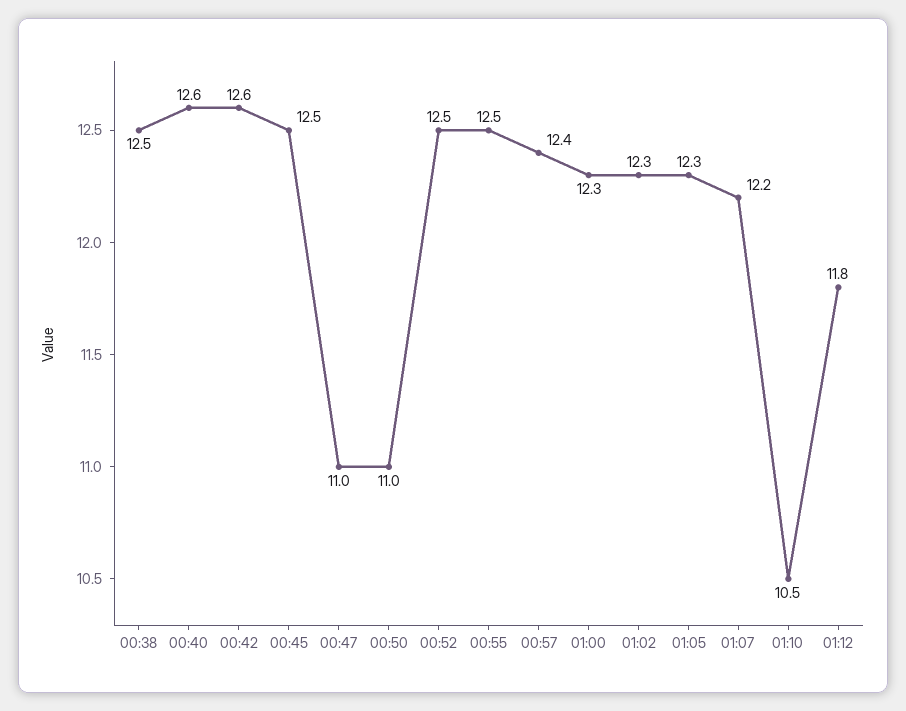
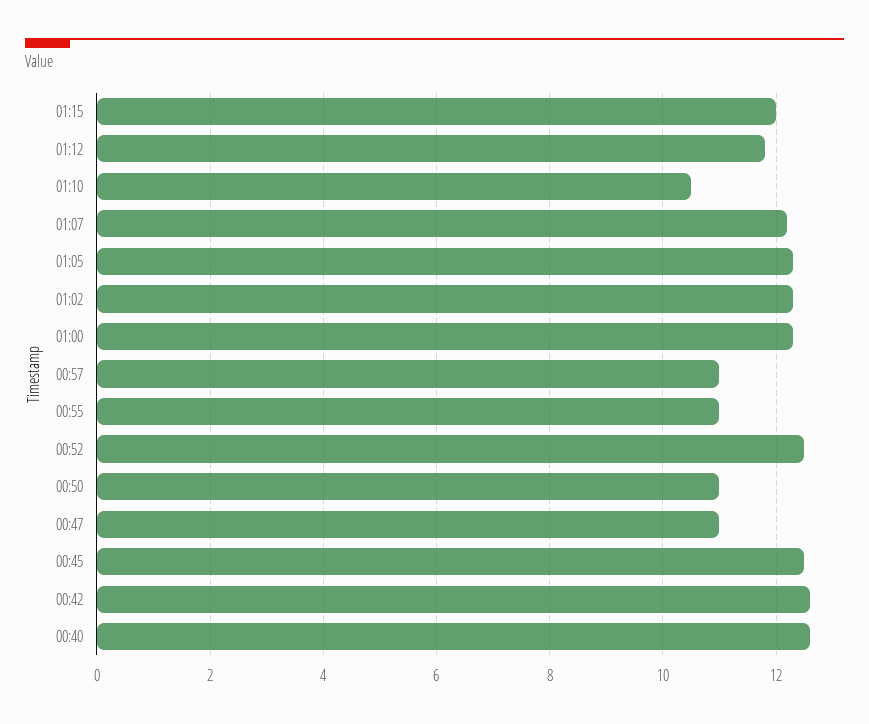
00:38: 12.5 -> none
00:55: 12.5 -> 11
00:57: 12.4 -> 11
01:15: none -> 12

